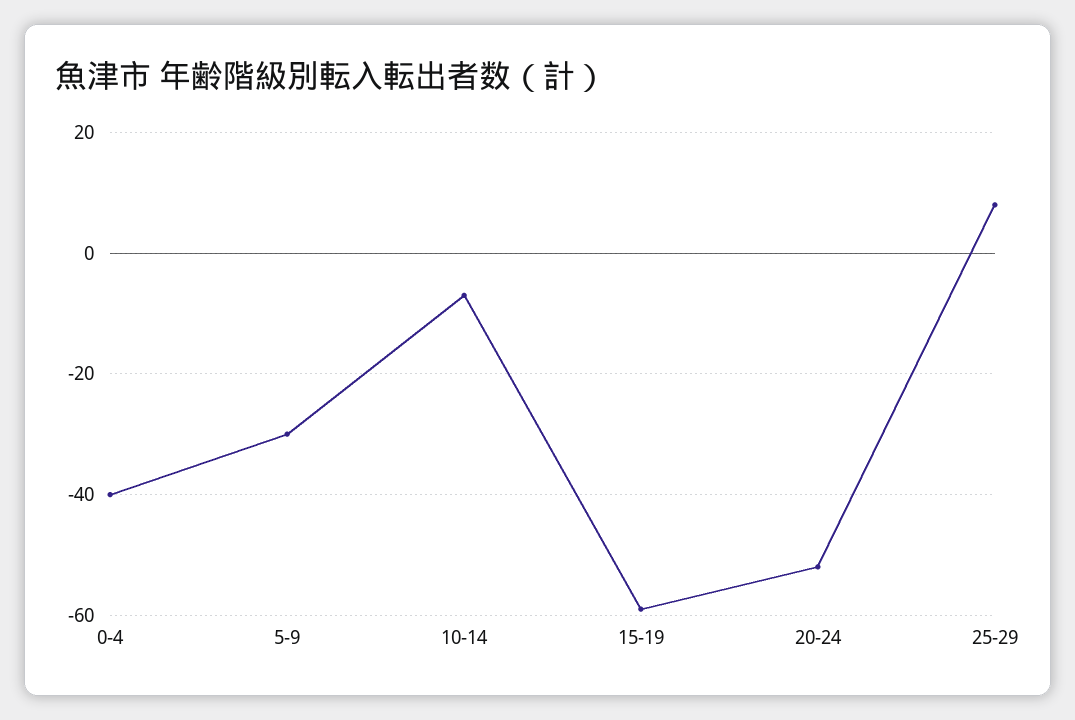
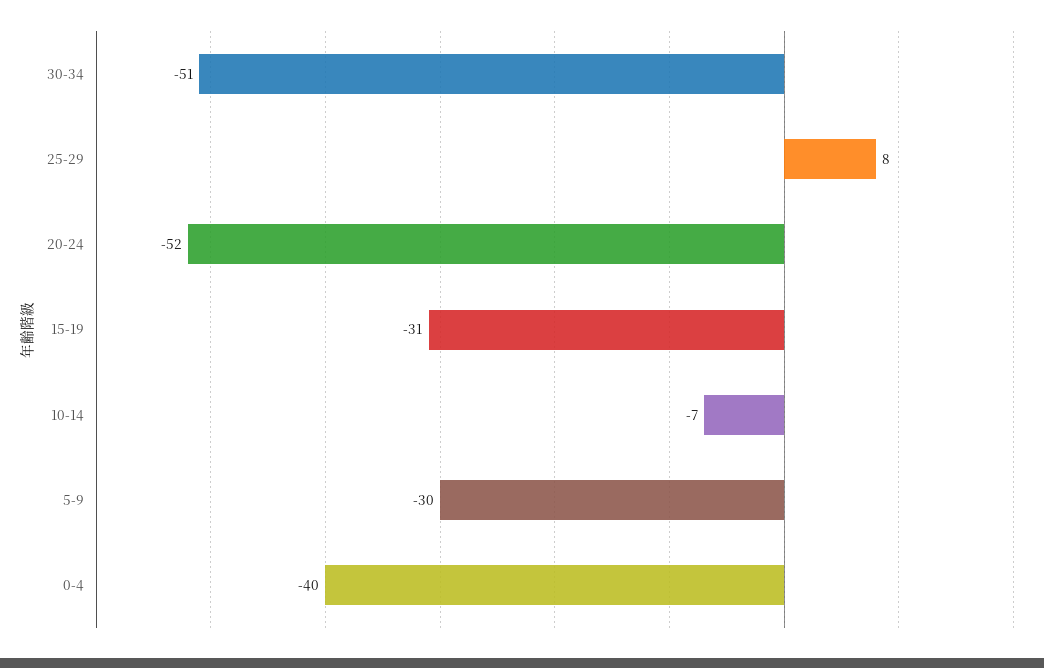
15-19: -60 -> -31
30-34: none -> -51

